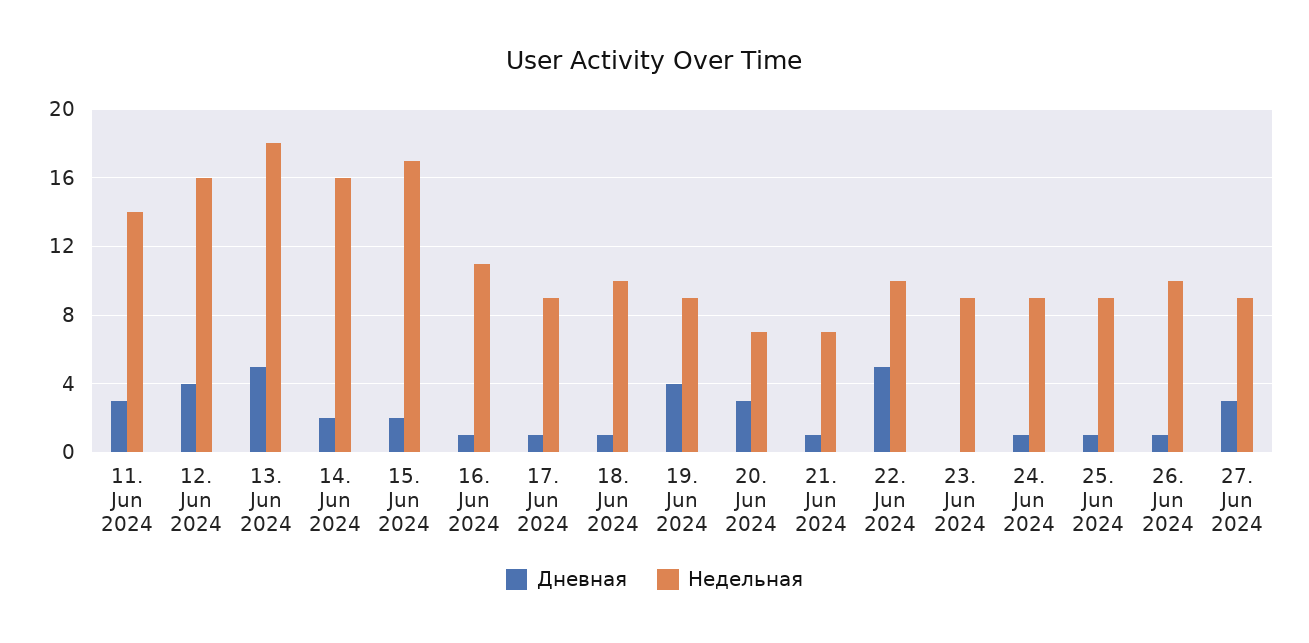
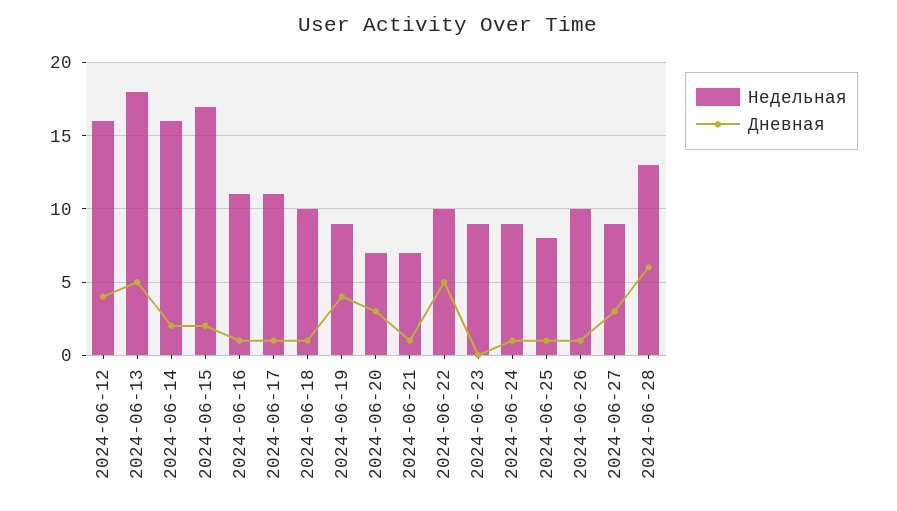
Дневная, 11. Jun 2024: 3 -> none
Недельная, 11. Jun 2024: 14 -> none
Недельная, 17. Jun 2024: 9 -> 11
Недельная, 25. Jun 2024: 9 -> 8
Недельная, 2024-06-28: none -> 13
Дневная, 2024-06-28: none -> 6

